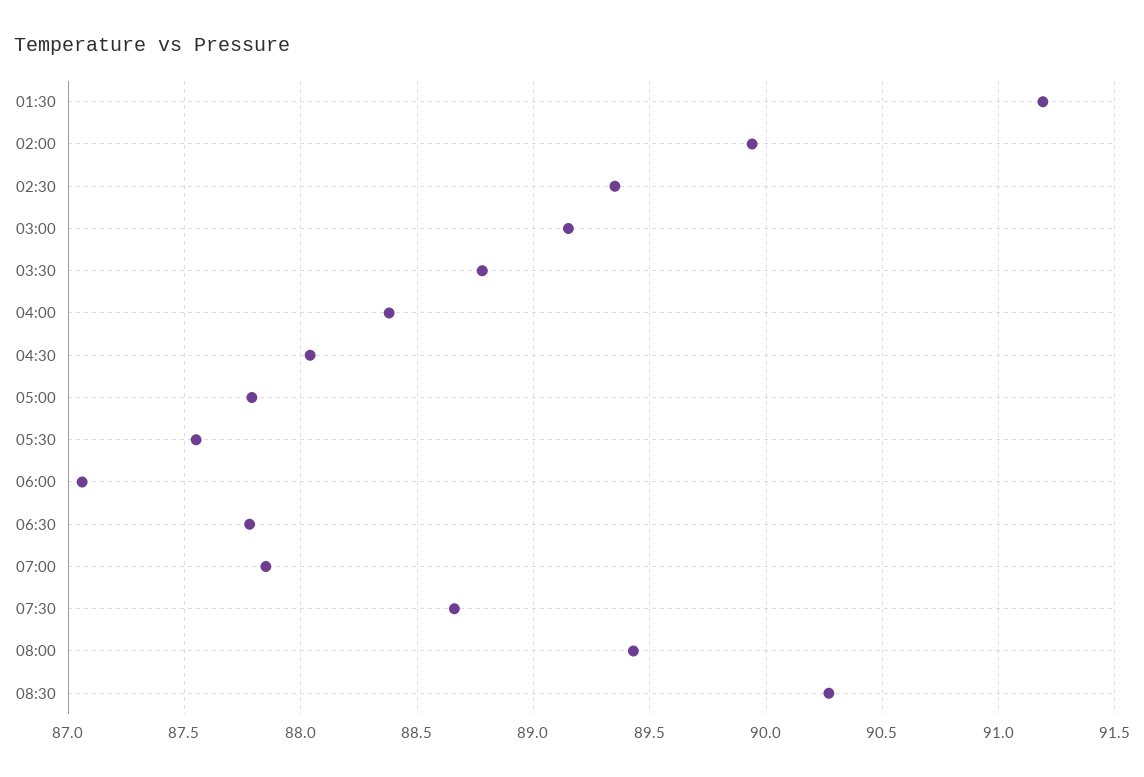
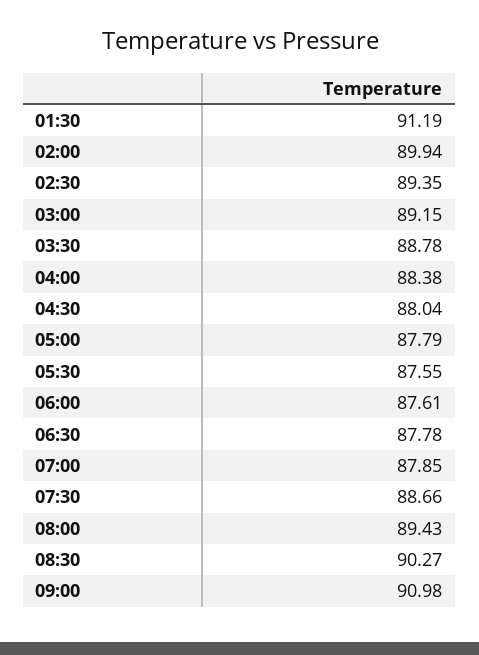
06:00: 87.05 -> 87.61
09:00: none -> 90.98

